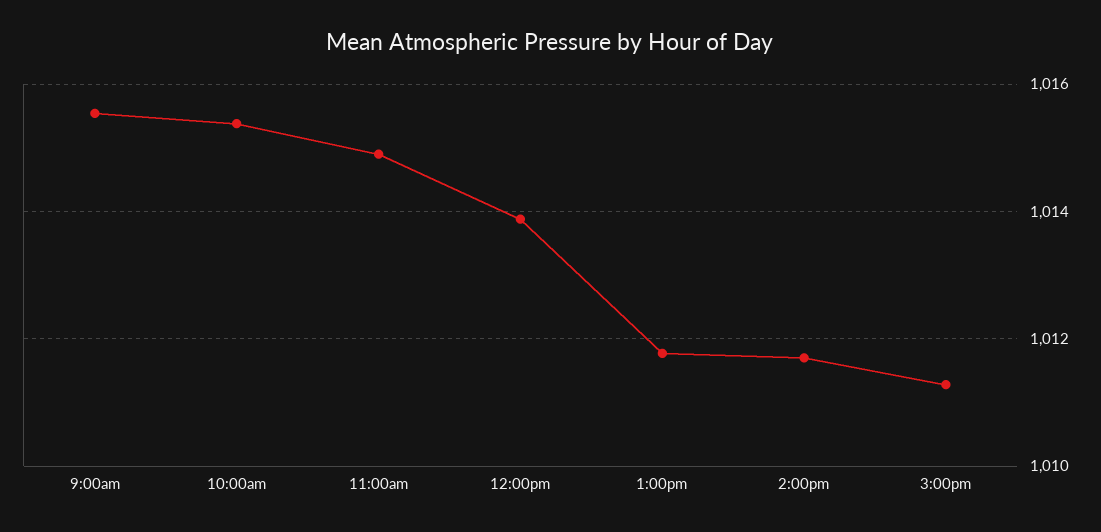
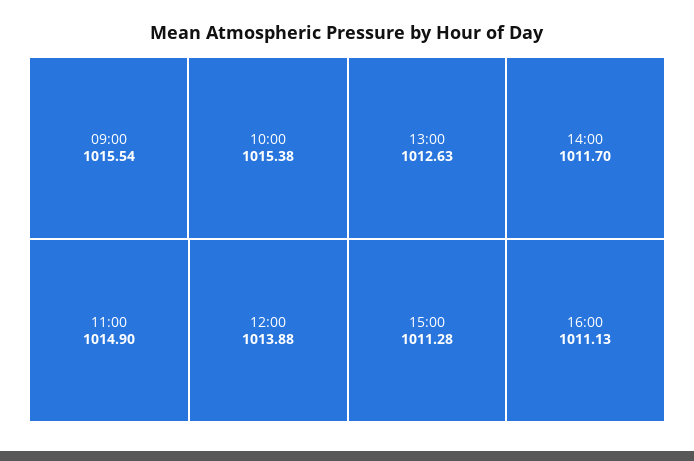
1:00pm: 1011.8 -> 1012.63
16:00: none -> 1011.13

